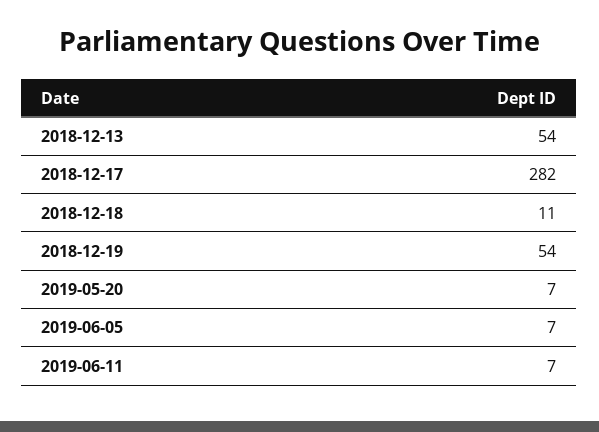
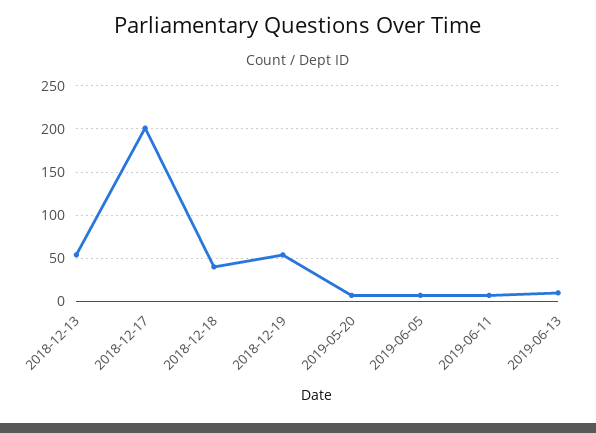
2018-12-17: 282 -> 200
2018-12-18: 11 -> 40
2019-06-13: none -> 10

